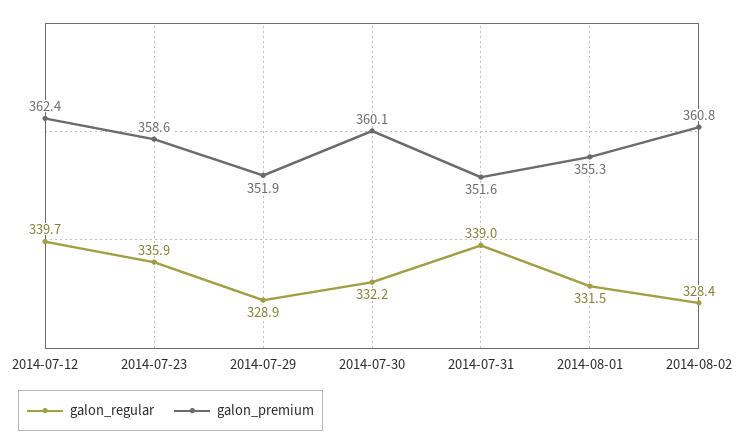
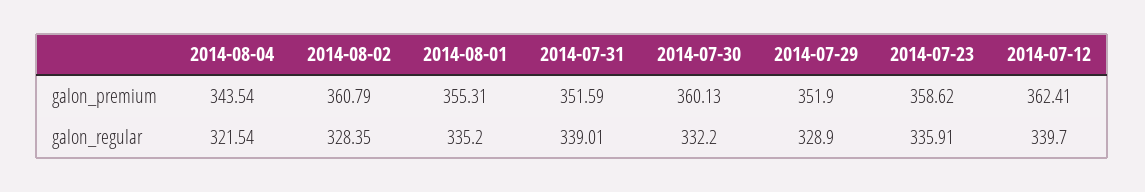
galon_regular, 2014-08-01: 331.5 -> 335.2
galon_premium, 2014-08-04: none -> 343.54
galon_regular, 2014-08-04: none -> 321.54

